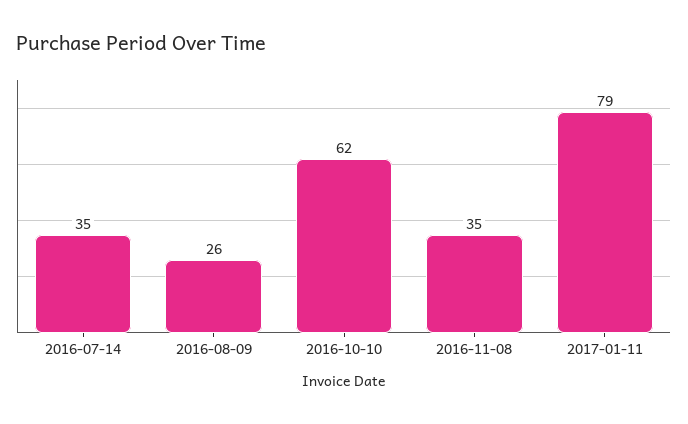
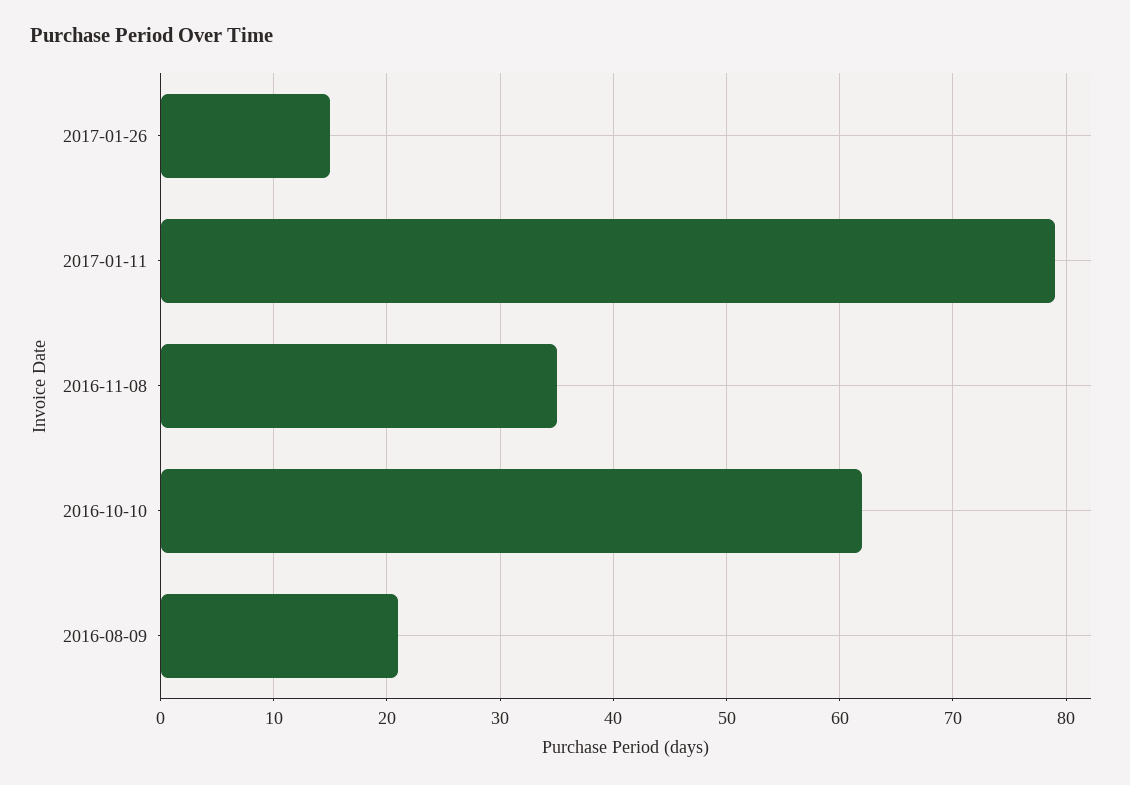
2016-07-14: 35 -> none
2016-08-09: 26 -> 21
2017-01-26: none -> 15

